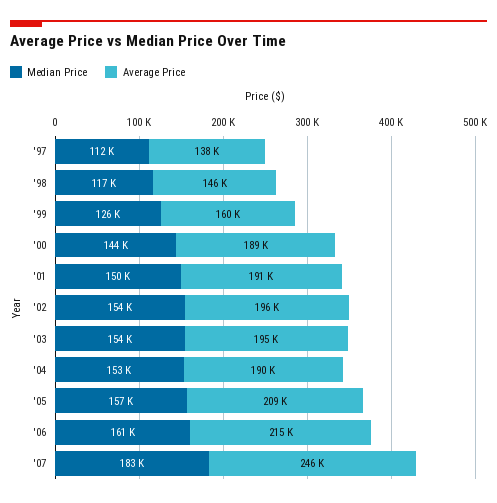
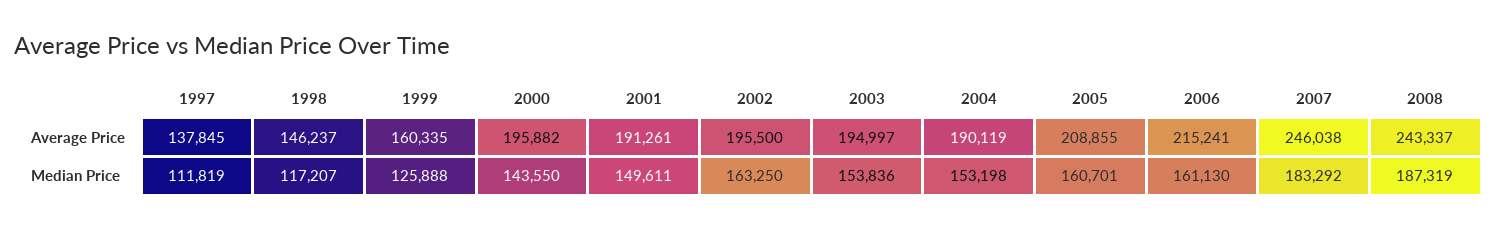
Average Price, '00: 189000 -> 195882
Median Price, '02: 154000 -> 163250
Median Price, '05: 157000 -> 160701
Average Price, 2008: none -> 243337
Median Price, 2008: none -> 187319

